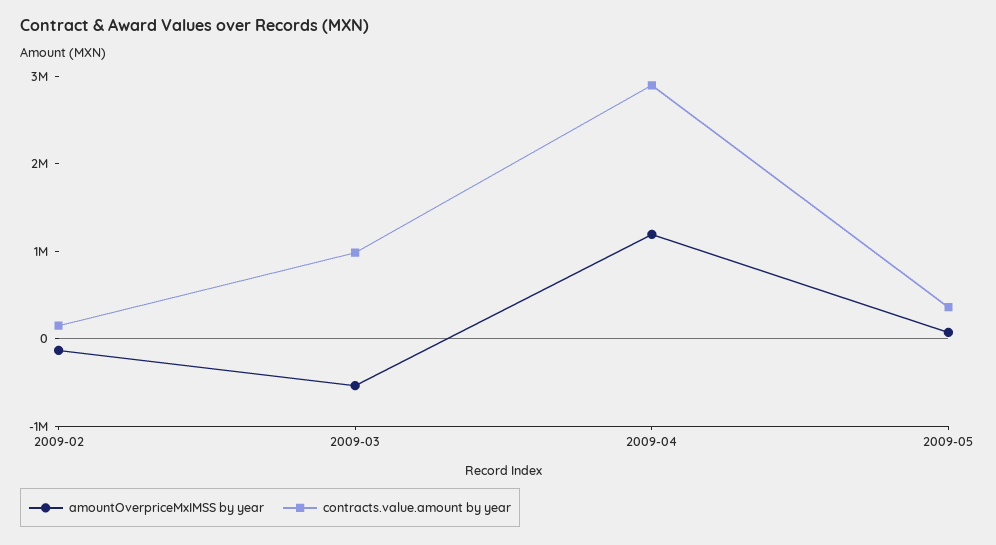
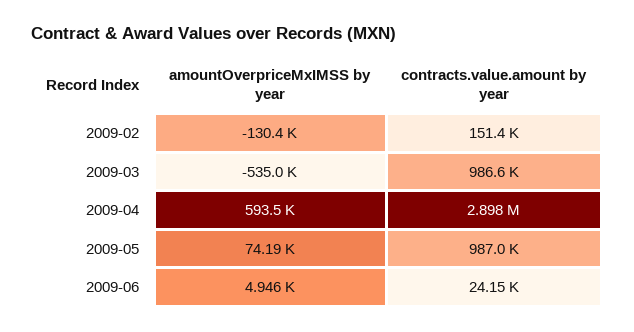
amountOverpriceMxIMSS by year, 2009-04: 1200000 -> 593500
contracts.value.amount by year, 2009-05: 400000 -> 987000
amountOverpriceMxIMSS by year, 2009-06: none -> 4946
contracts.value.amount by year, 2009-06: none -> 24150

